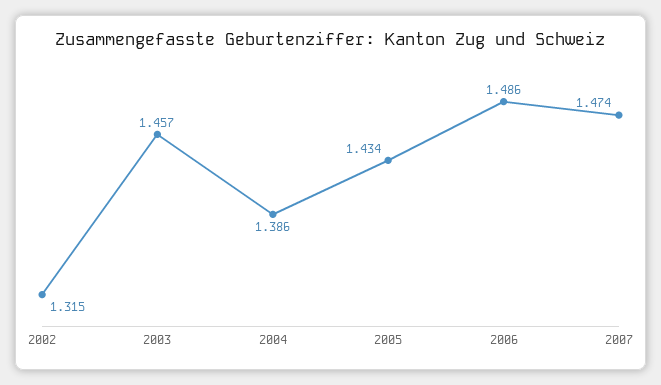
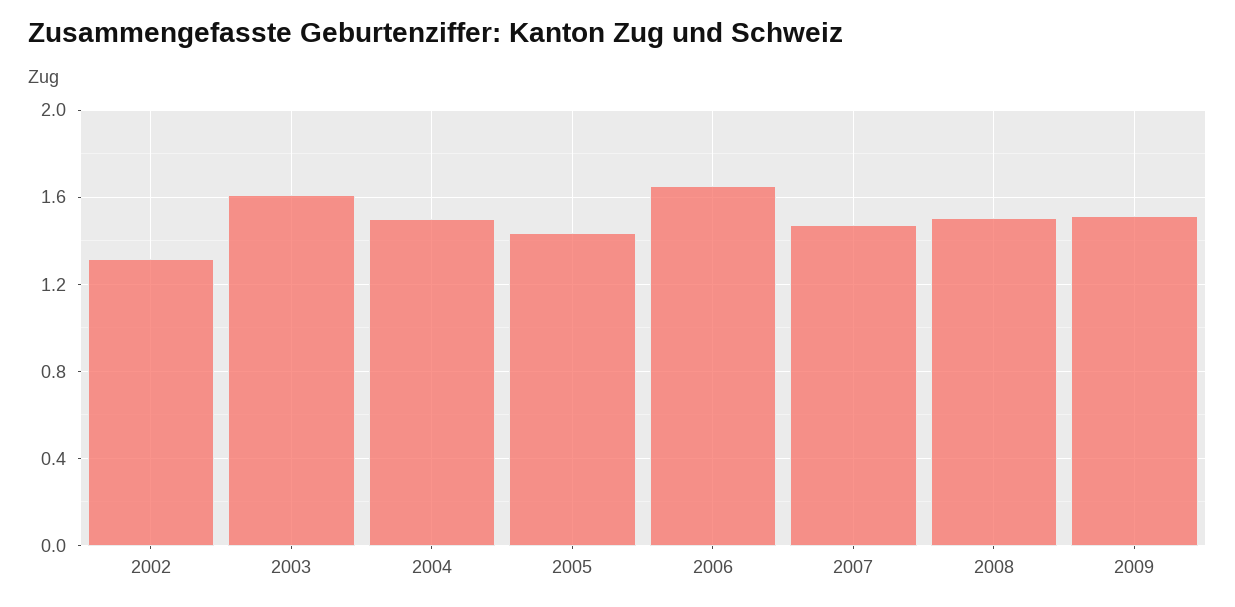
2003: 1.457 -> 1.6
2004: 1.386 -> 1.5
2006: 1.486 -> 1.65
2008: none -> 1.5
2009: none -> 1.5

